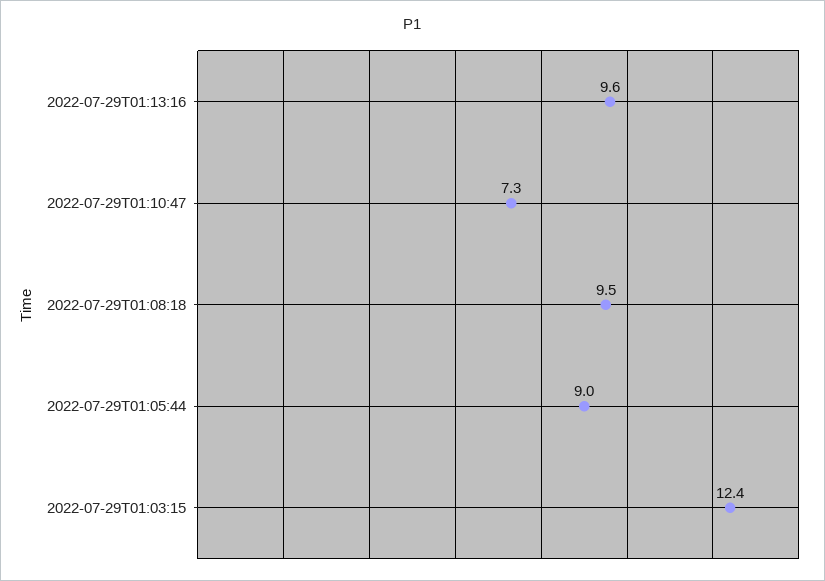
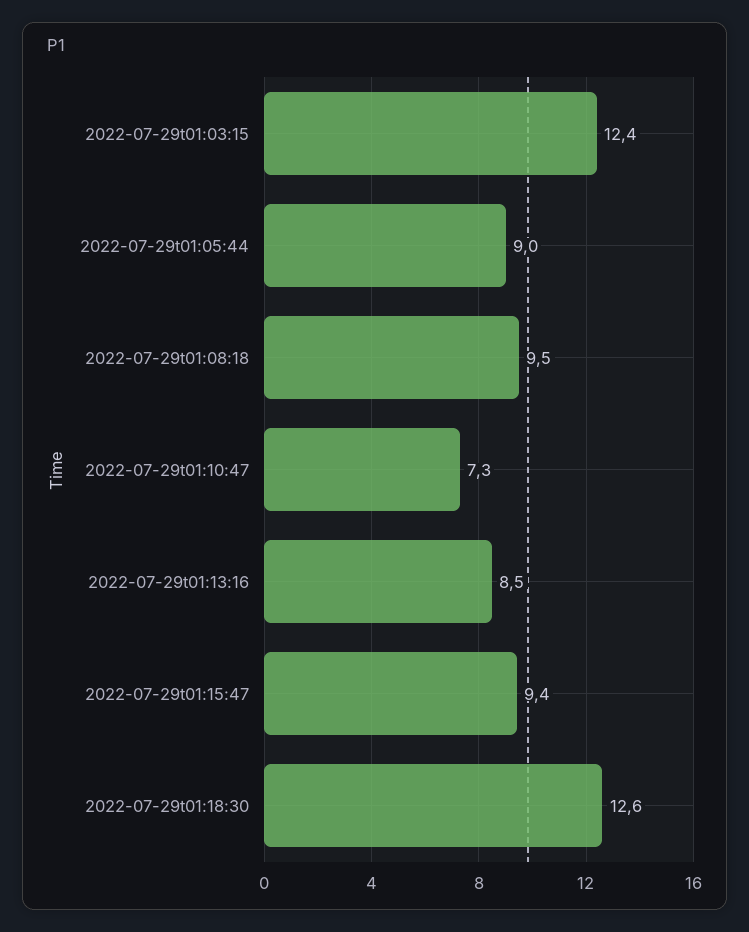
2022-07-29T01:13:16: 9.6 -> 8.5
2022-07-29t01:15:47: none -> 9.4
2022-07-29t01:18:30: none -> 12.6

